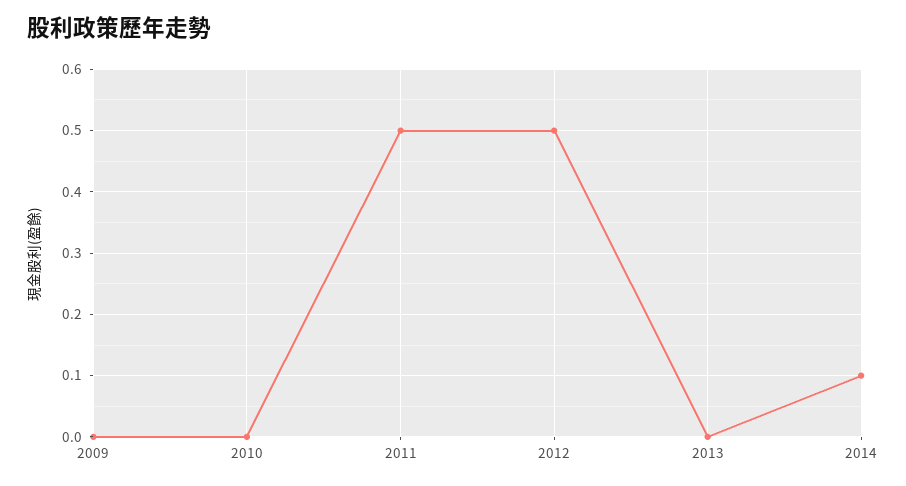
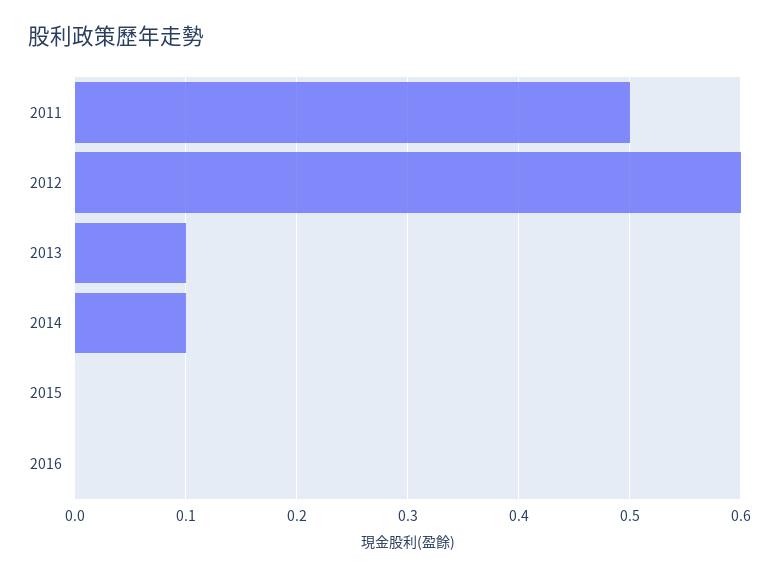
2009: 0 -> none
2010: 0 -> none
2012: 0.5 -> 0.6
2013: 0 -> 0.1
2015: none -> 0
2016: none -> 0

